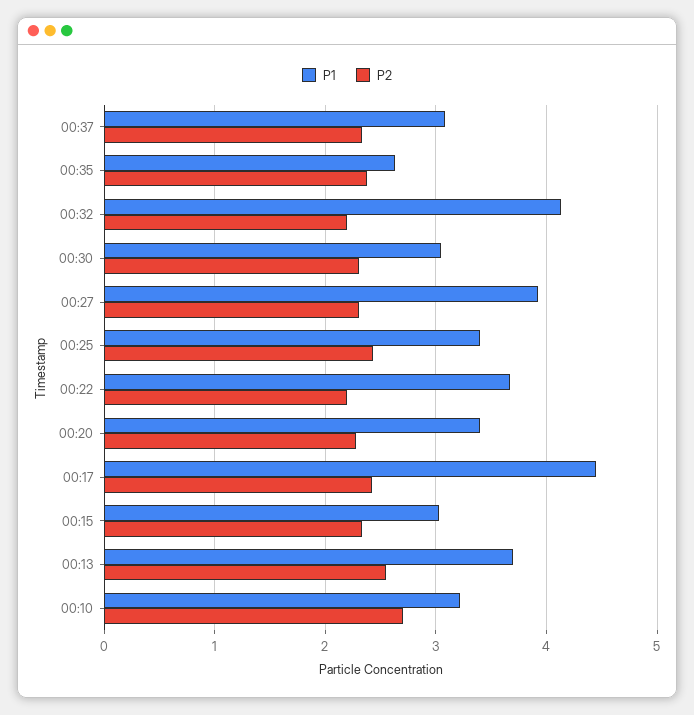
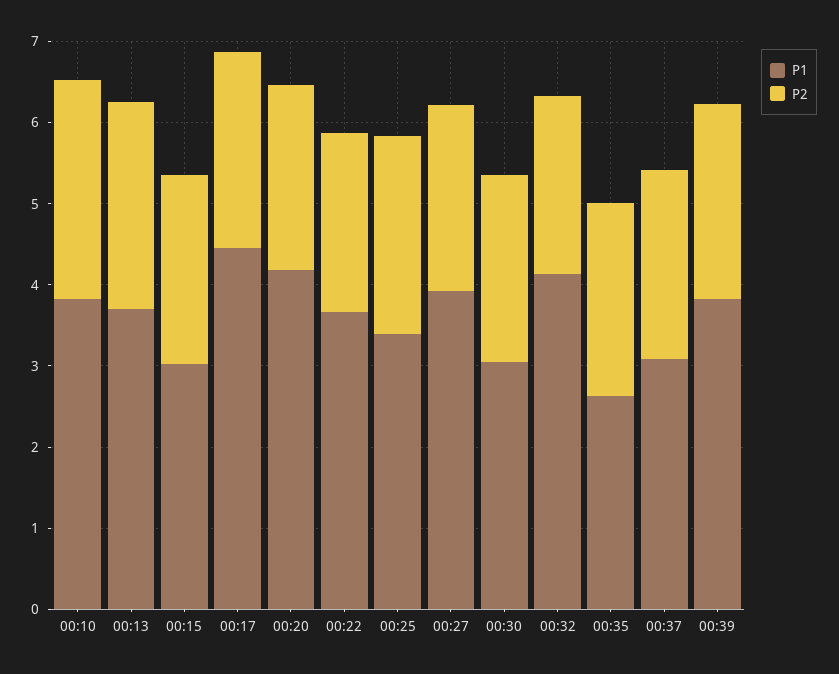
P1, 00:20: 3.4 -> 4.2
P1, 00:10: 3.2 -> 3.8
P1, 00:39: none -> 3.8
P2, 00:39: none -> 2.4

